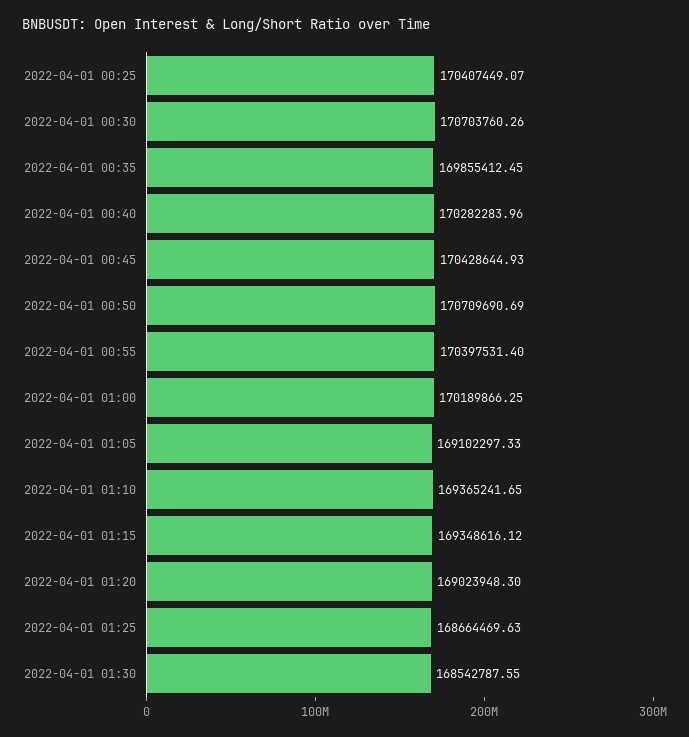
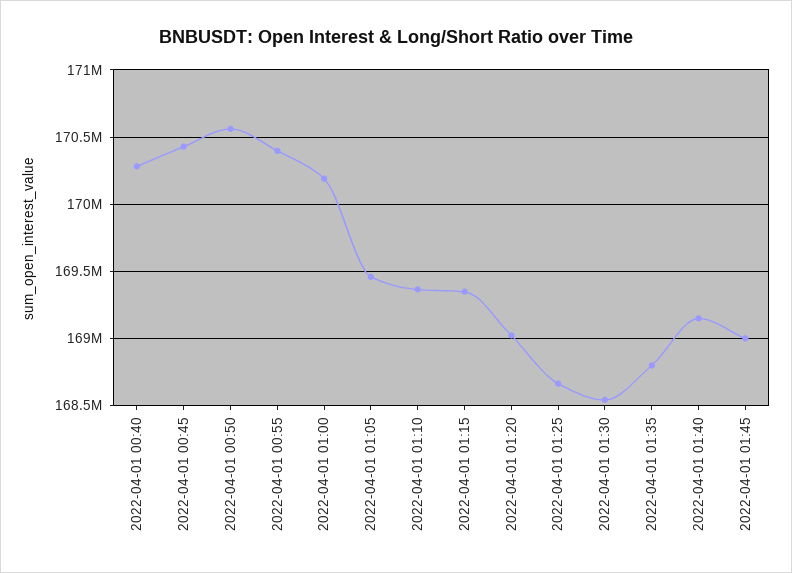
2022-04-01 00:25: 170407449.07 -> none
2022-04-01 00:30: 170703760.26 -> none
2022-04-01 00:35: 169855412.45 -> none
2022-04-01 00:50: 170709690.69 -> 170550000
2022-04-01 01:05: 169102297.33 -> 169450000
2022-04-01 01:35: none -> 168800000
2022-04-01 01:40: none -> 169150000
2022-04-01 01:45: none -> 169000000

